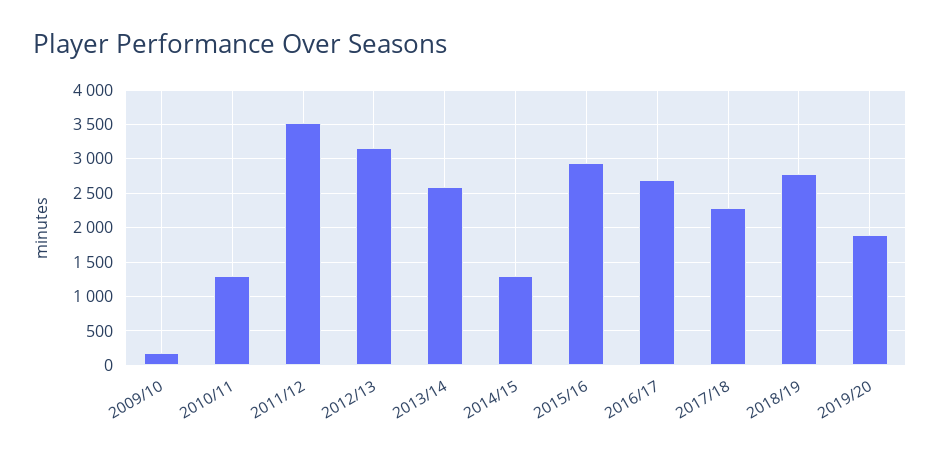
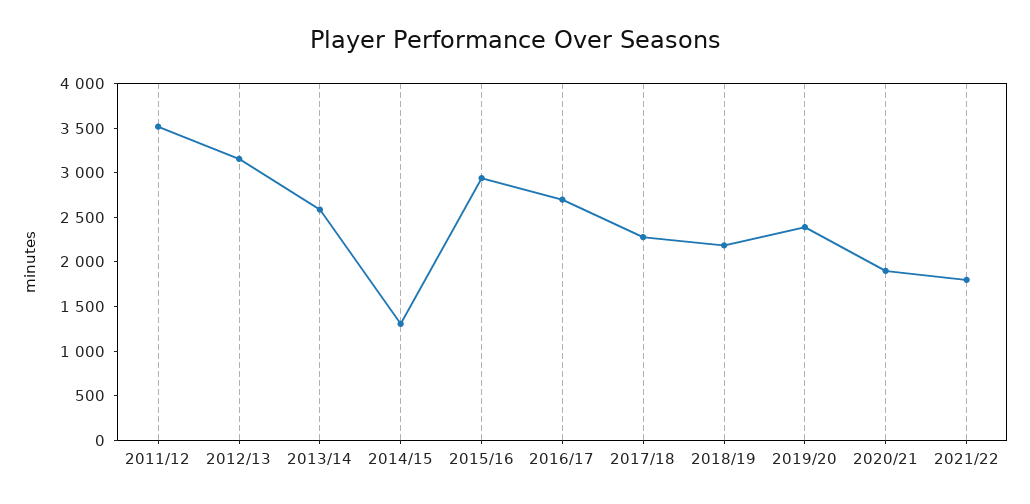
2009/10: 200 -> none
2010/11: 1300 -> none
2018/19: 2800 -> 2200
2019/20: 1900 -> 2400
2020/21: none -> 1900
2021/22: none -> 1800

